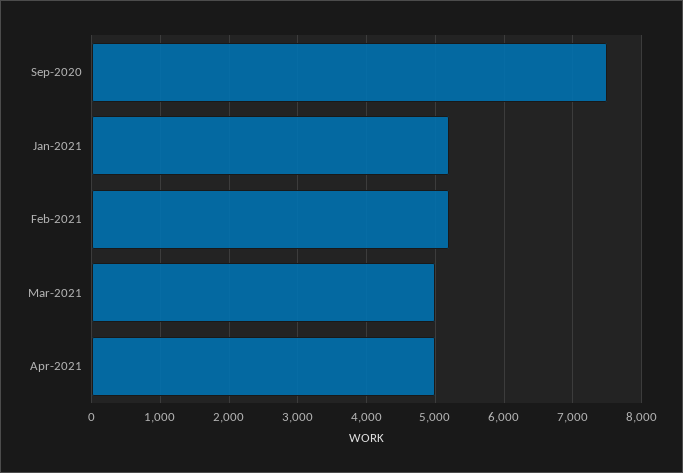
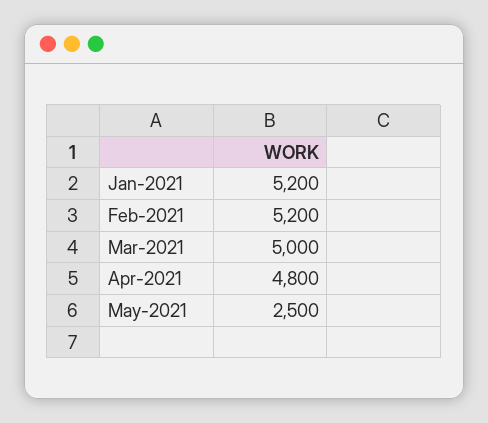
Sep-2020: 7500 -> none
Apr-2021: 5000 -> 4800
May-2021: none -> 2500

